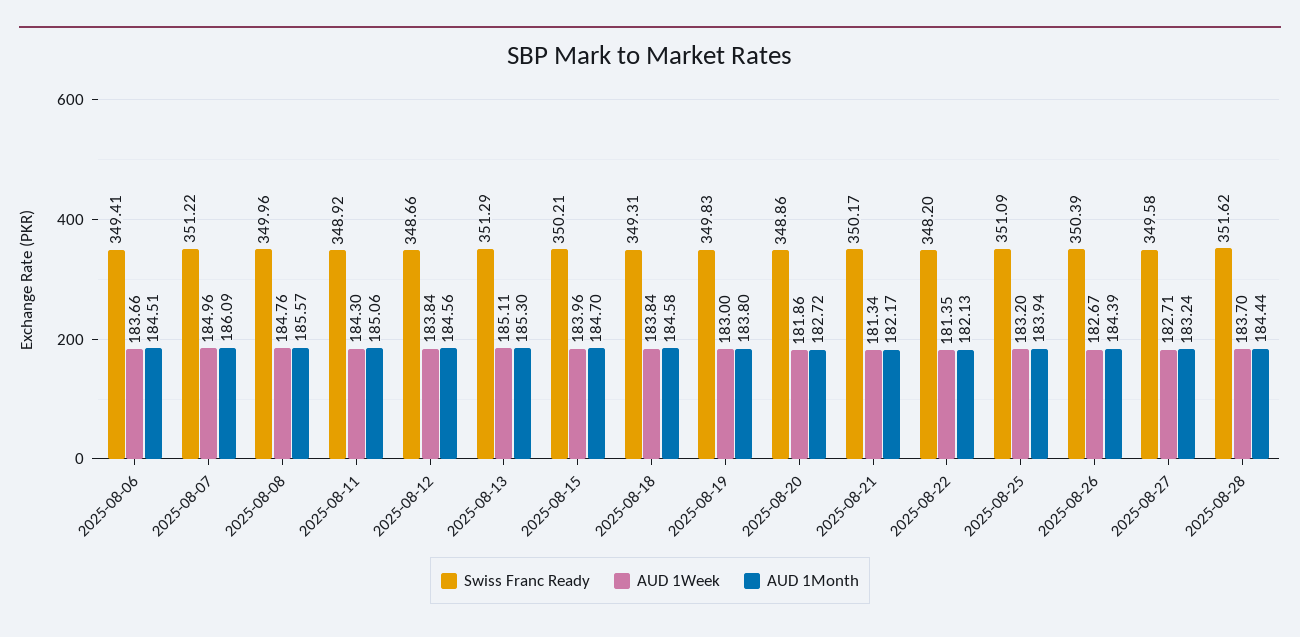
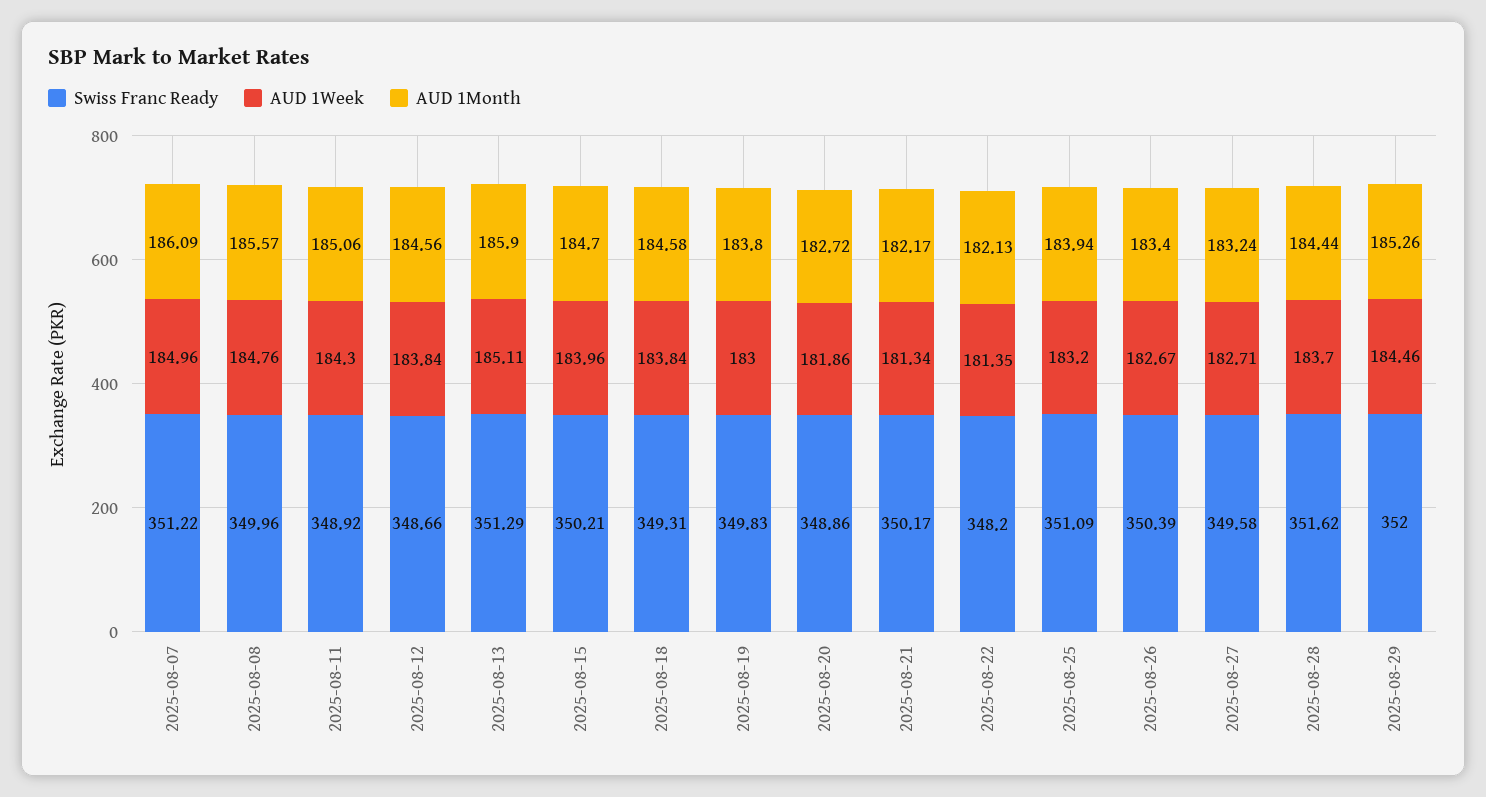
Swiss Franc Ready, 2025-08-06: 349.41 -> none
AUD 1Week, 2025-08-06: 183.66 -> none
AUD 1Month, 2025-08-06: 184.51 -> none
AUD 1Month, 2025-08-13: 185.3 -> 185.9
AUD 1Month, 2025-08-26: 184.39 -> 183.4
Swiss Franc Ready, 2025-08-29: none -> 352
AUD 1Week, 2025-08-29: none -> 184.46
AUD 1Month, 2025-08-29: none -> 185.26

